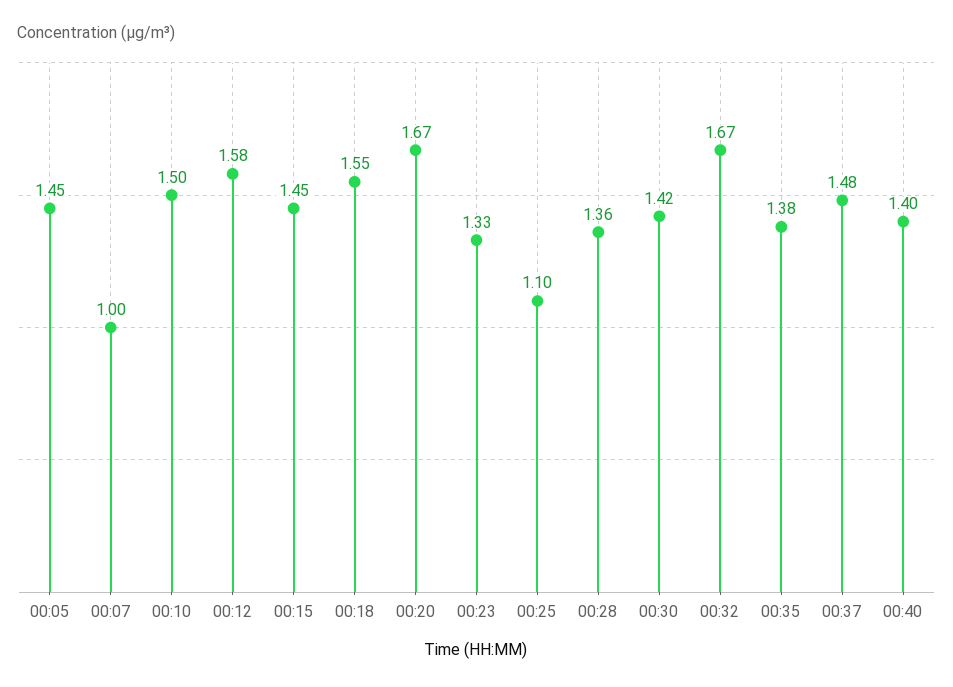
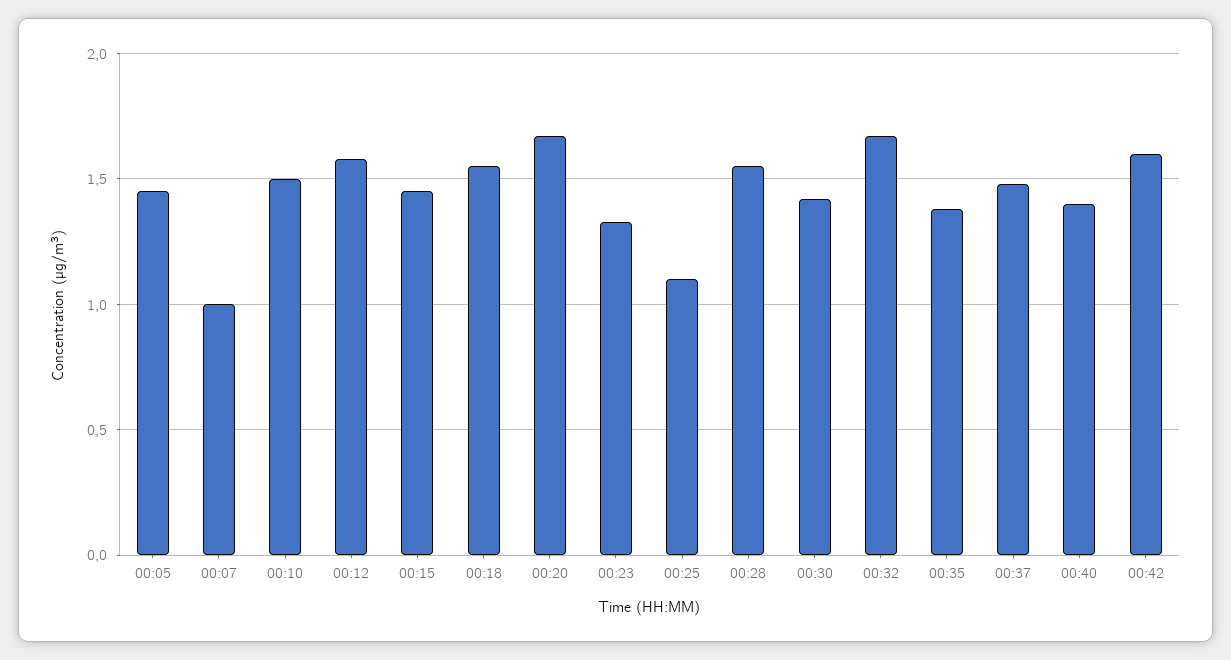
00:28: 1.36 -> 1.55
00:42: none -> 1.6

